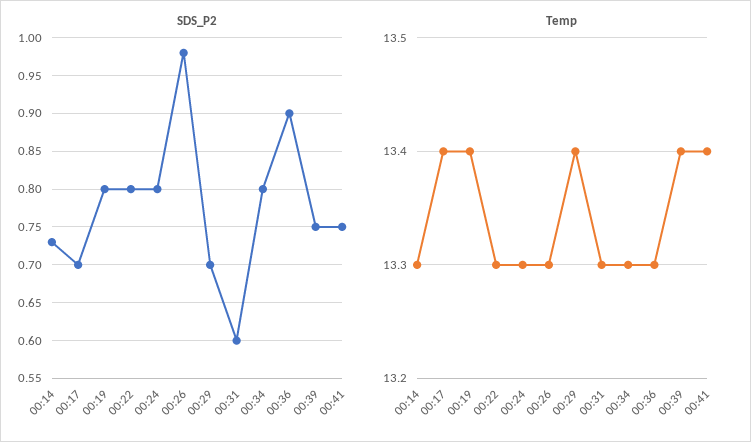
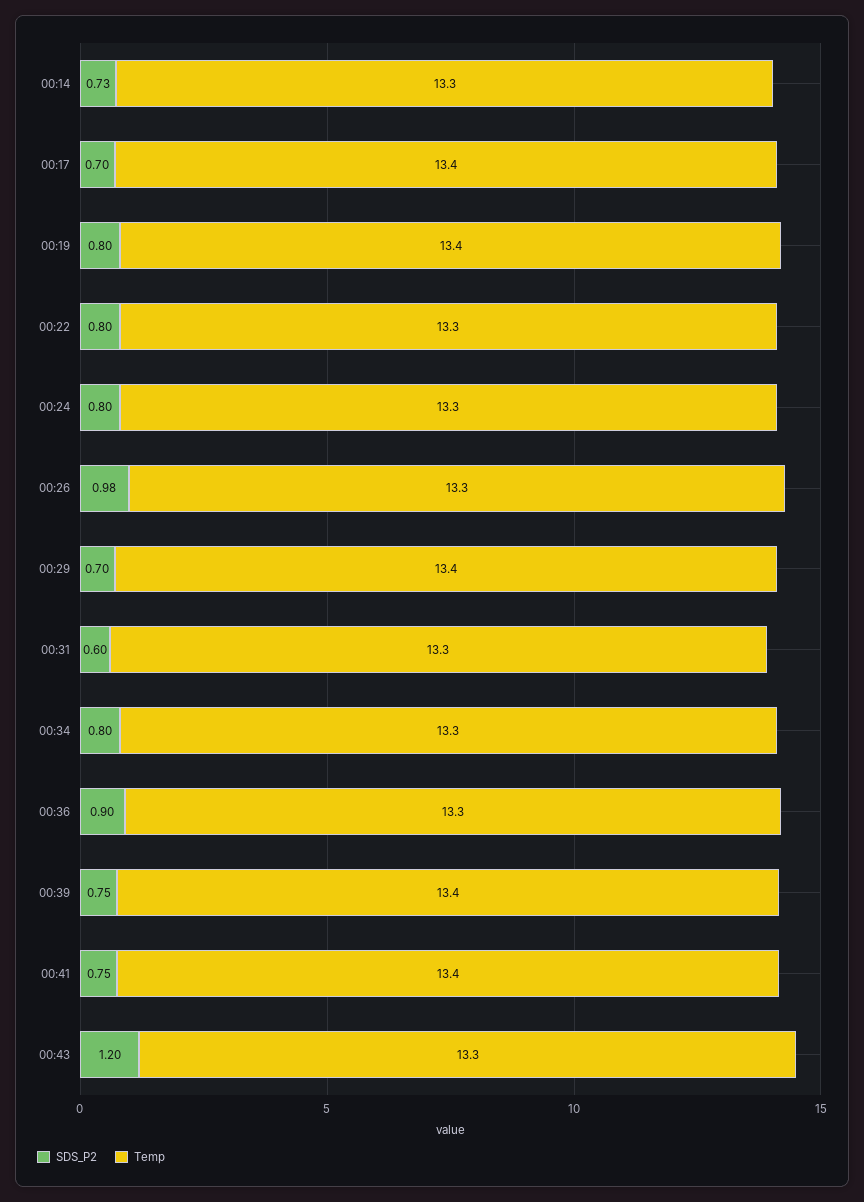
SDS_P2, 00:43: none -> 1.2
Temp, 00:43: none -> 13.3

